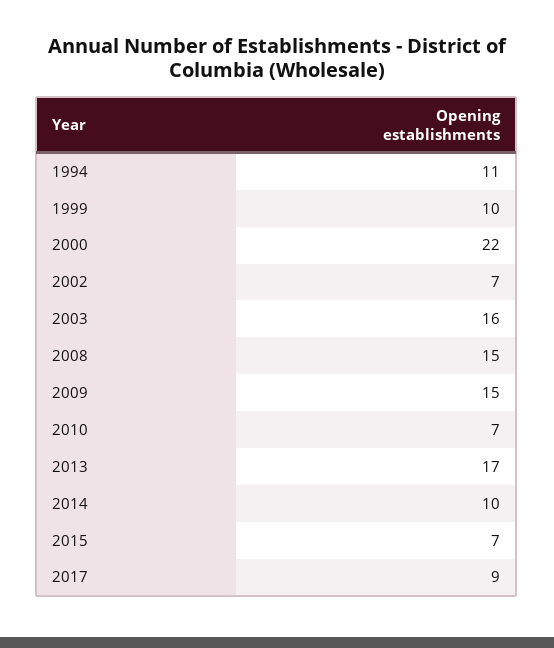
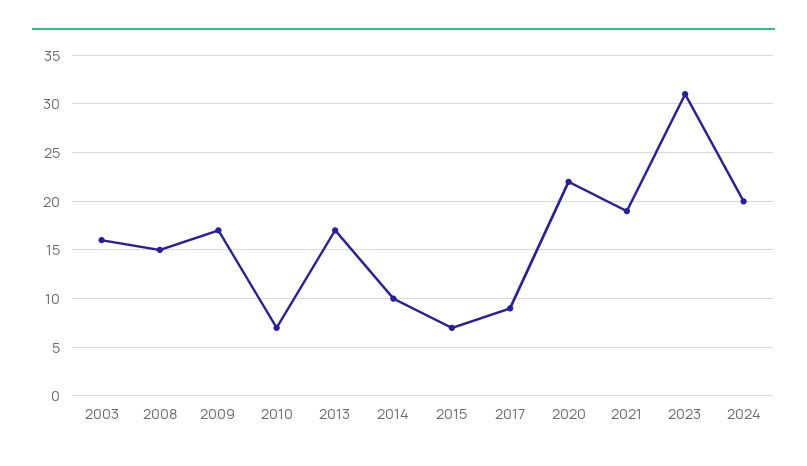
1994: 11 -> none
1999: 10 -> none
2000: 22 -> none
2002: 7 -> none
2009: 15 -> 17
2020: none -> 22
2021: none -> 19
2023: none -> 31
2024: none -> 20

